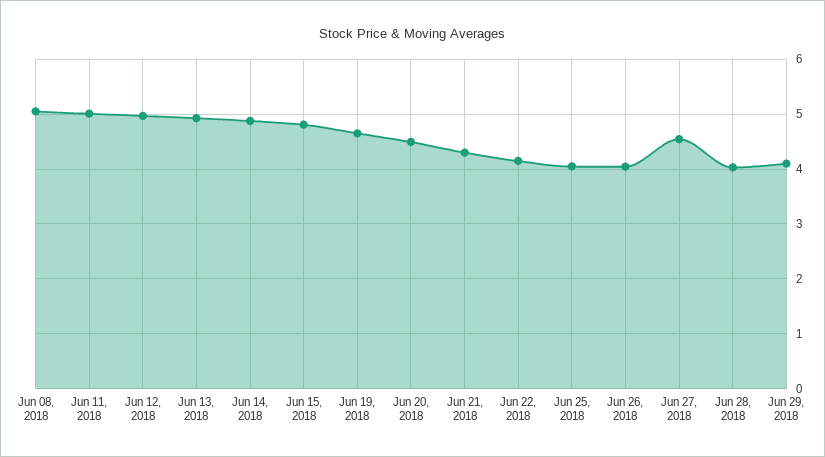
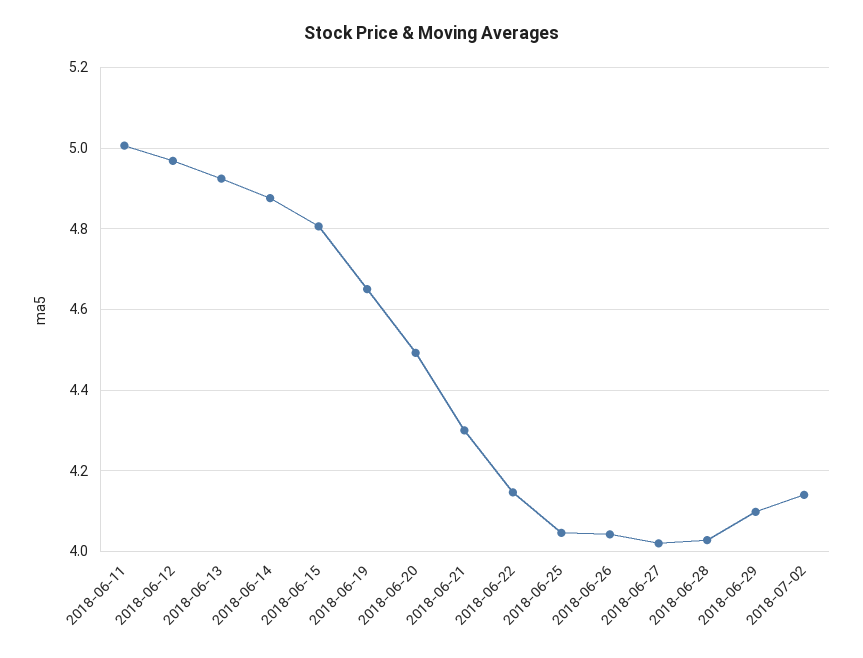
Jun 08, 2018: 5 -> none
Jun 27, 2018: 4.6 -> 4.02
2018-07-02: none -> 4.14

